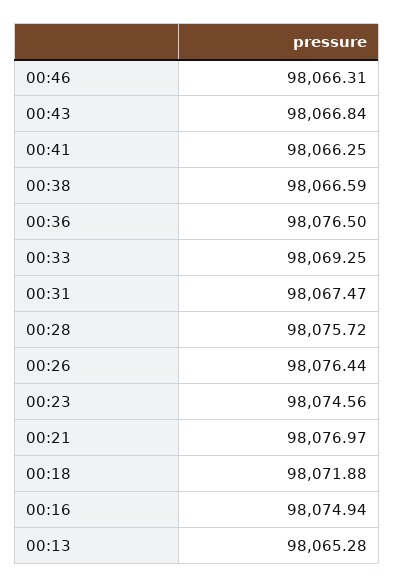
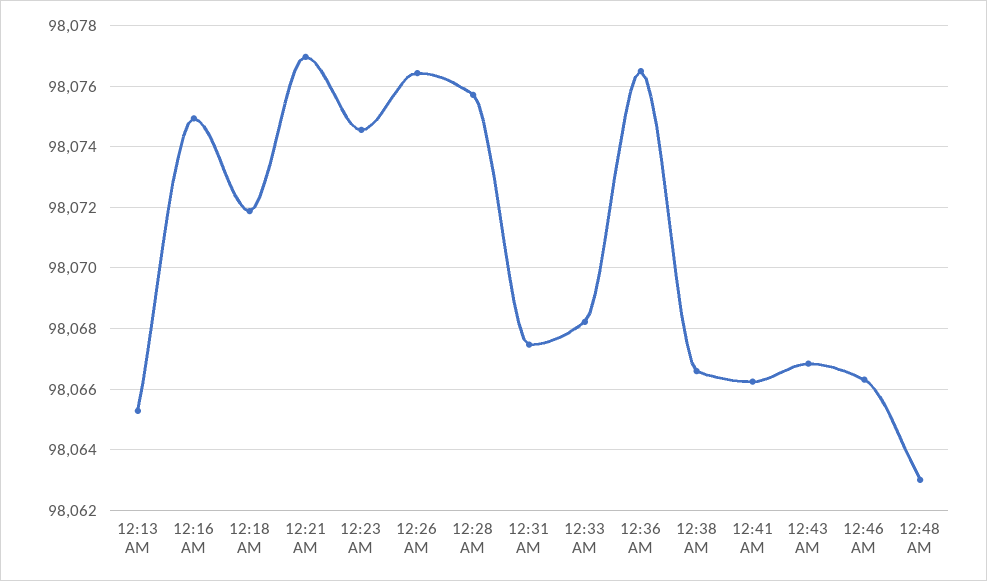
00:33: 98069.25 -> 98068.2
12:48 AM: none -> 98063

